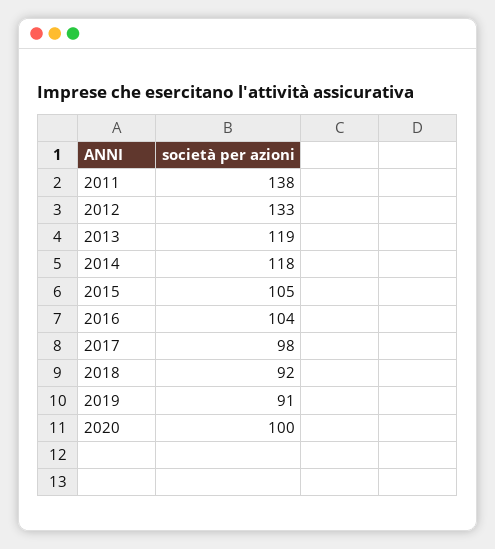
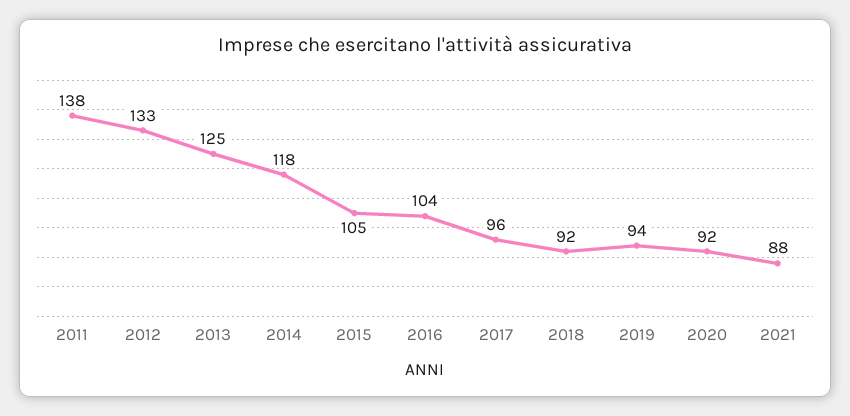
2013: 119 -> 125
2017: 98 -> 96
2019: 91 -> 94
2020: 100 -> 92
2021: none -> 88

